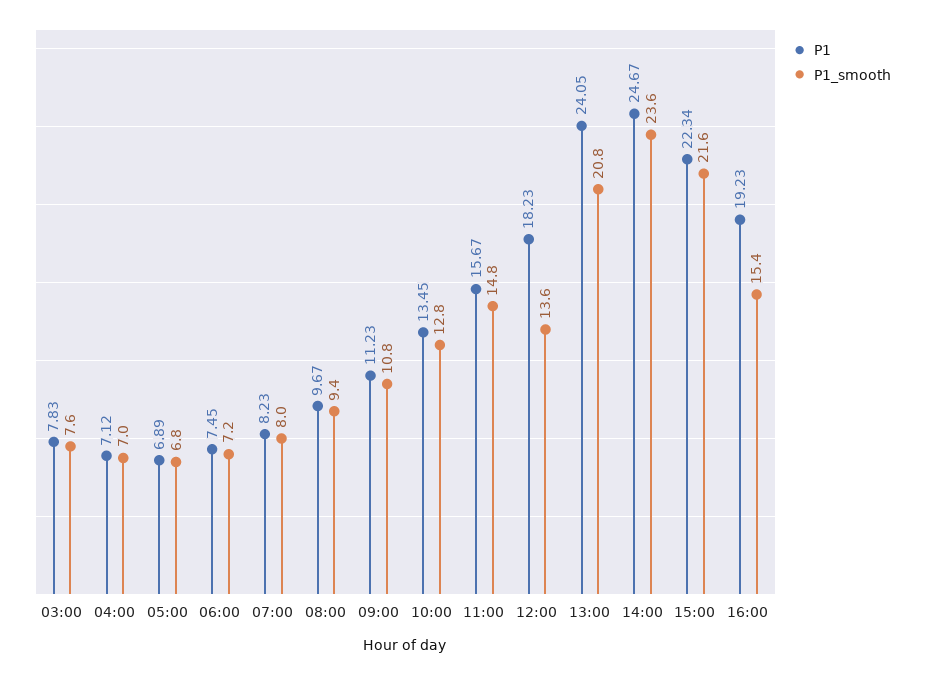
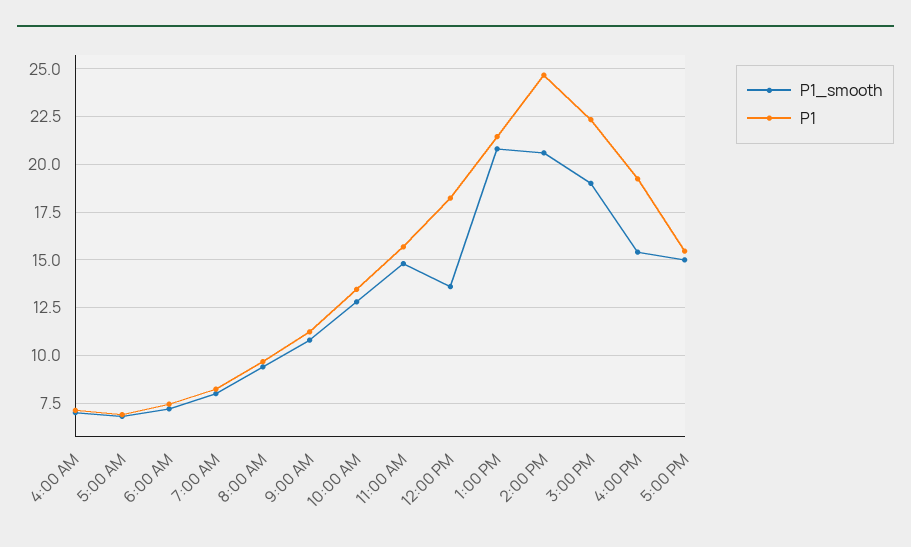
P1, 03:00: 7.83 -> none
P1_smooth, 03:00: 7.6 -> none
P1, 13:00: 24.05 -> 21.5
P1_smooth, 14:00: 23.6 -> 20.5
P1_smooth, 15:00: 21.6 -> 19
P1_smooth, 5:00 PM: none -> 15
P1, 5:00 PM: none -> 15.5

